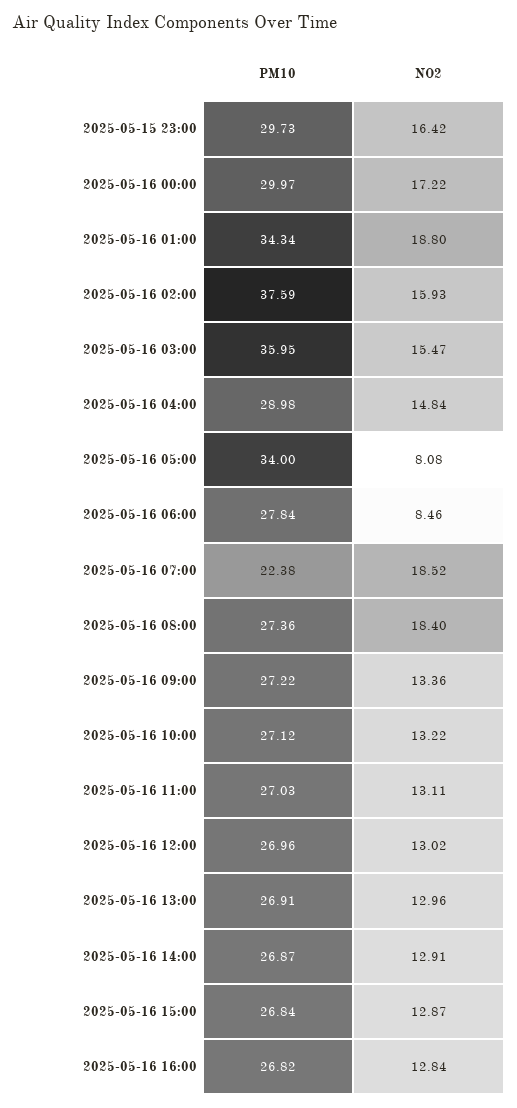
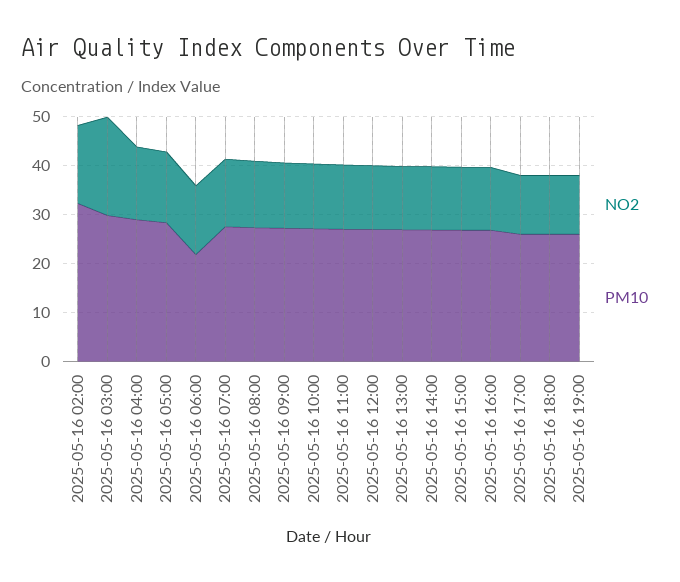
PM10, 2025-05-15 23:00: 29.73 -> none
NO2, 2025-05-15 23:00: 16.42 -> none
PM10, 2025-05-16 00:00: 29.97 -> none
NO2, 2025-05-16 00:00: 17.22 -> none
PM10, 2025-05-16 01:00: 34.34 -> none
NO2, 2025-05-16 01:00: 18.8 -> none
PM10, 2025-05-16 02:00: 37.59 -> 32
PM10, 2025-05-16 03:00: 35.95 -> 30
NO2, 2025-05-16 03:00: 15.47 -> 20
PM10, 2025-05-16 05:00: 34 -> 28
NO2, 2025-05-16 05:00: 8.08 -> 14
PM10, 2025-05-16 06:00: 27.84 -> 22
NO2, 2025-05-16 06:00: 8.46 -> 14
PM10, 2025-05-16 07:00: 22.38 -> 28
NO2, 2025-05-16 07:00: 18.52 -> 14
NO2, 2025-05-16 08:00: 18.4 -> 14
NO2, 2025-05-16 17:00: none -> 12
PM10, 2025-05-16 17:00: none -> 26
NO2, 2025-05-16 18:00: none -> 12
PM10, 2025-05-16 18:00: none -> 26
NO2, 2025-05-16 19:00: none -> 12
PM10, 2025-05-16 19:00: none -> 26

